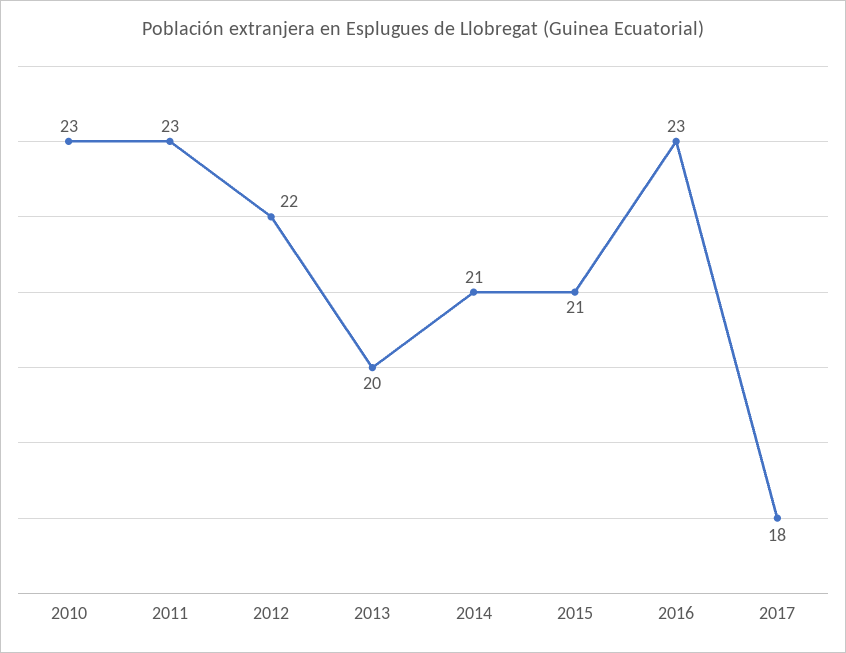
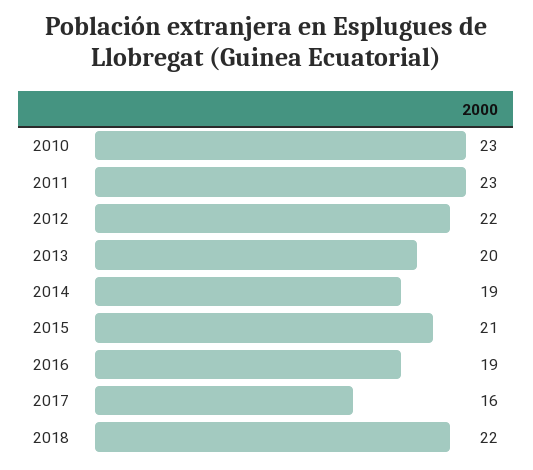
2014: 21 -> 19
2016: 23 -> 19
2017: 18 -> 16
2018: none -> 22

